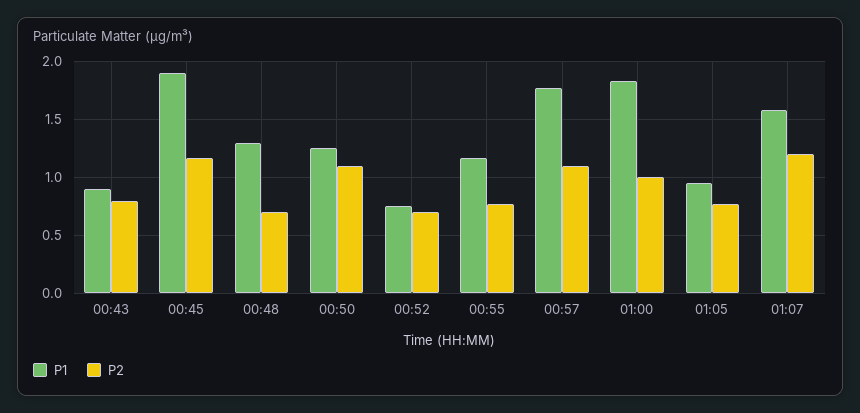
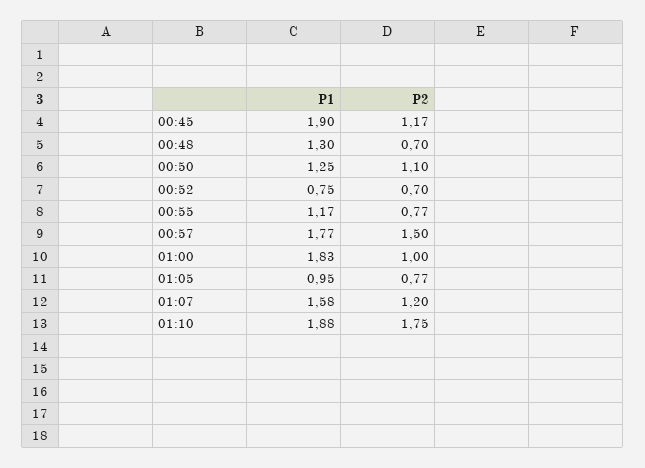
P1, 00:43: 0.9 -> none
P2, 00:43: 0.8 -> none
P2, 00:57: 1.1 -> 1.5
P1, 01:10: none -> 1.88
P2, 01:10: none -> 1.75

